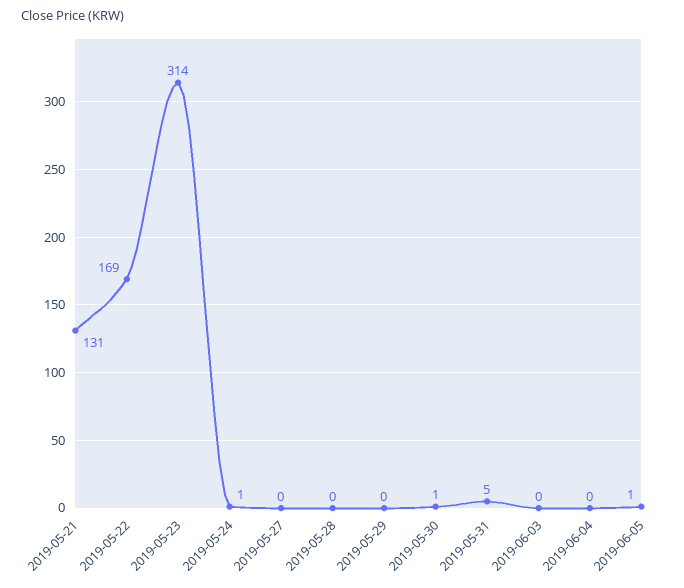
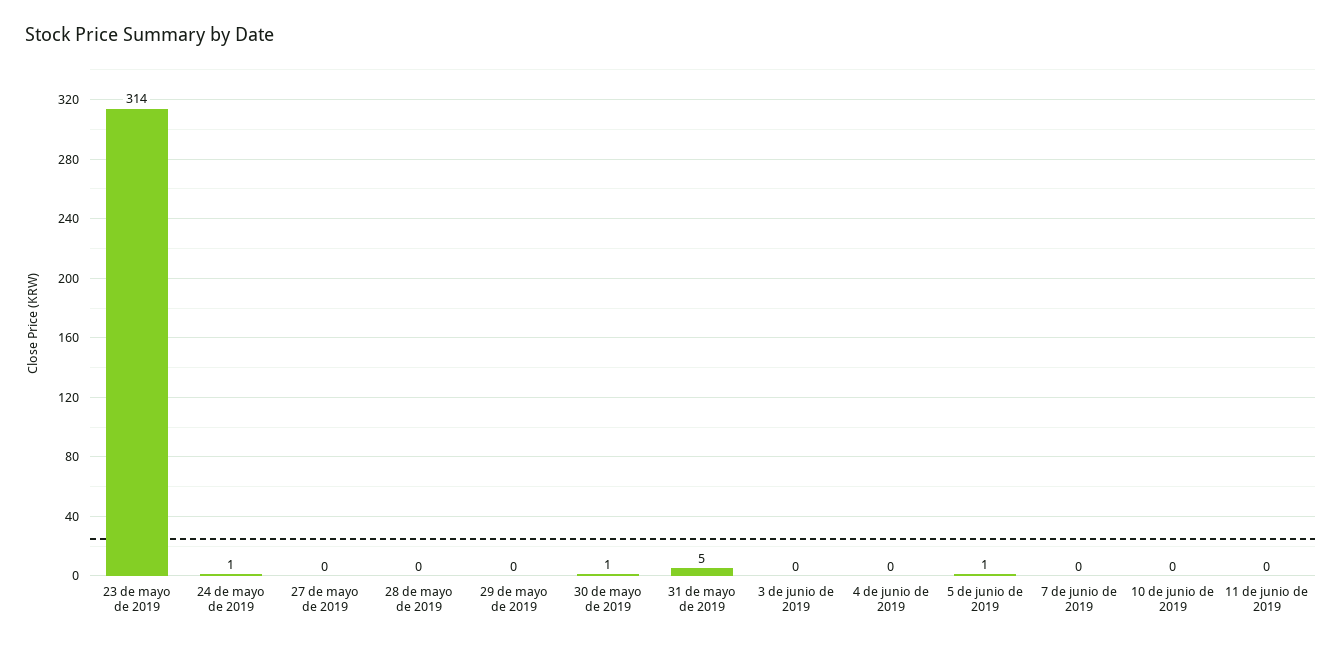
2019-05-21: 131 -> none
2019-05-22: 169 -> none
7 de junio de 2019: none -> 0
10 de junio de 2019: none -> 0
11 de junio de 2019: none -> 0

